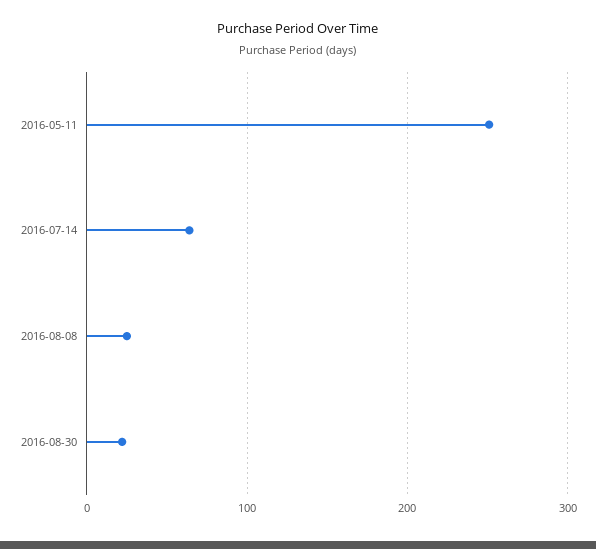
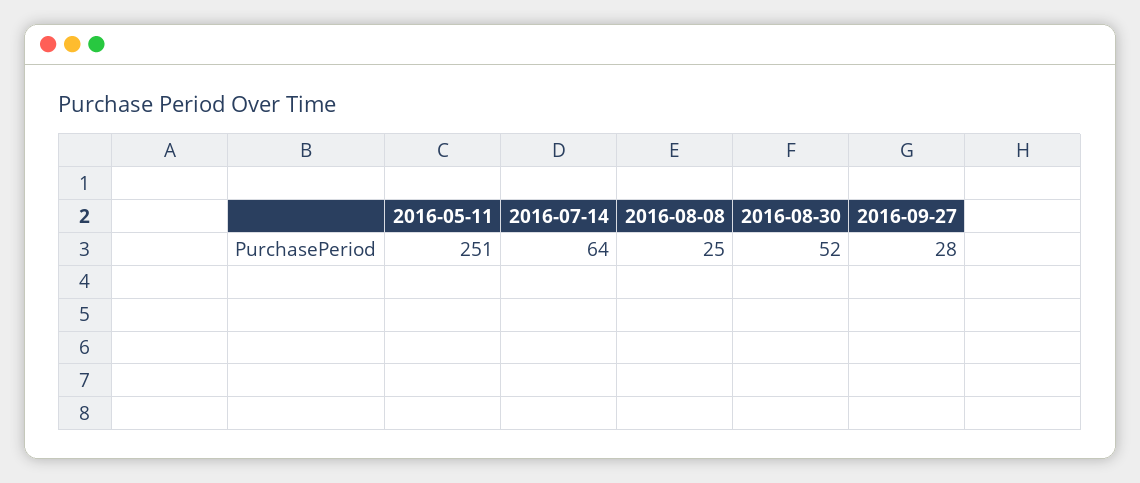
2016-08-30: 20 -> 52
2016-09-27: none -> 28

